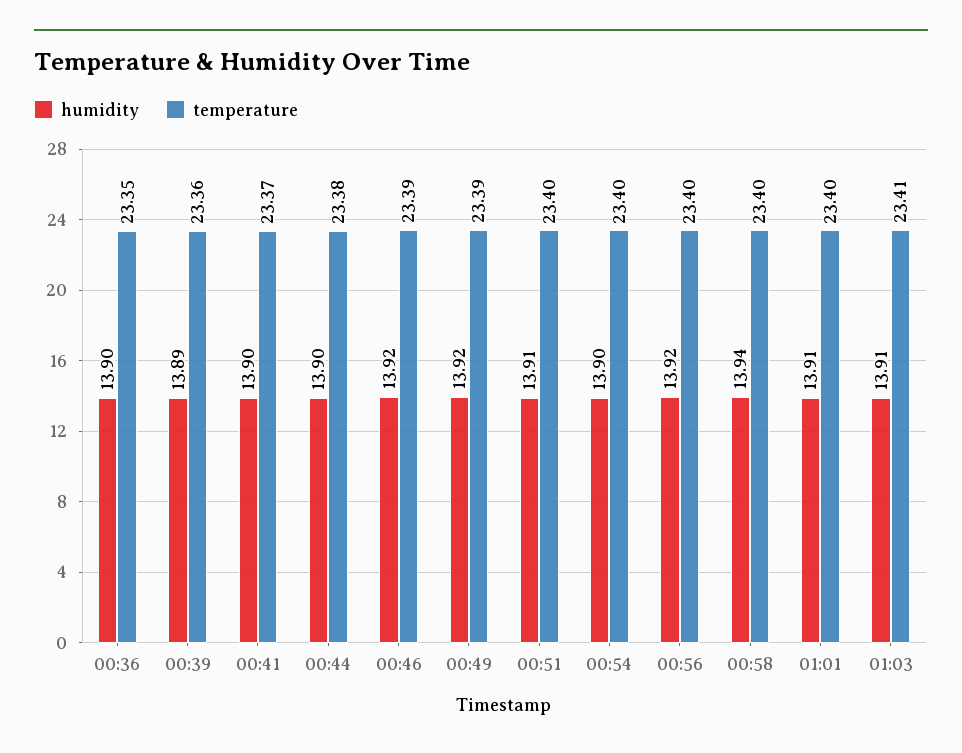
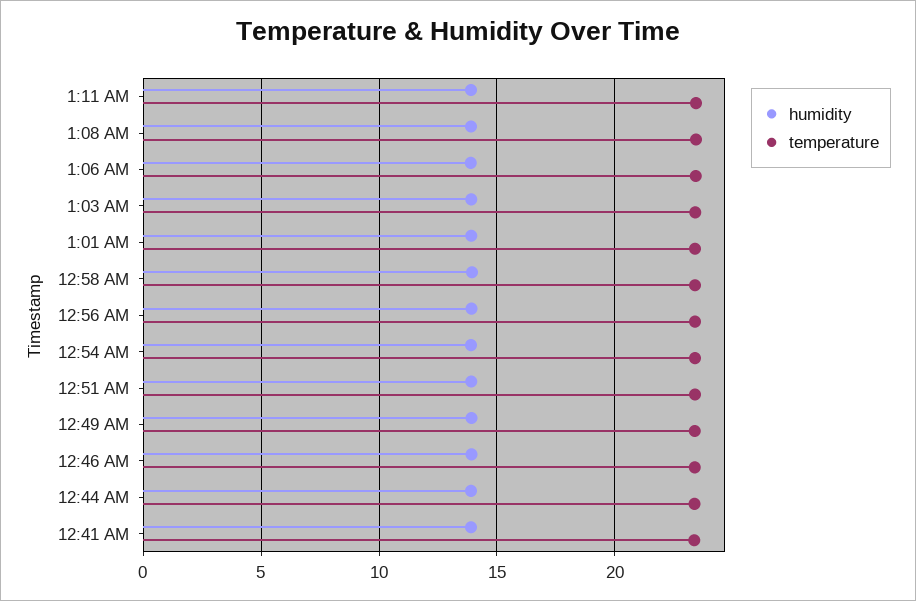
humidity, 00:36: 13.9 -> none
temperature, 00:36: 23.35 -> none
humidity, 00:39: 13.89 -> none
temperature, 00:39: 23.36 -> none
humidity, 1:11 AM: none -> 14
temperature, 1:11 AM: none -> 23.5
humidity, 1:08 AM: none -> 14
temperature, 1:08 AM: none -> 23.5
humidity, 1:06 AM: none -> 14
temperature, 1:06 AM: none -> 23.5

